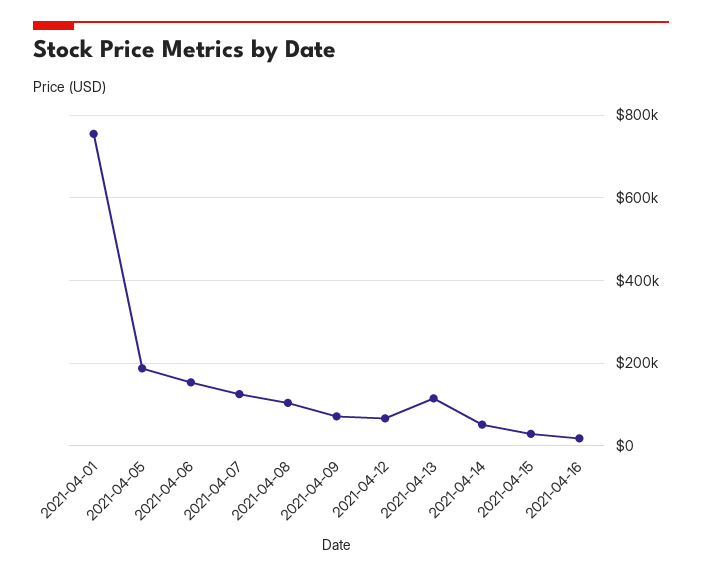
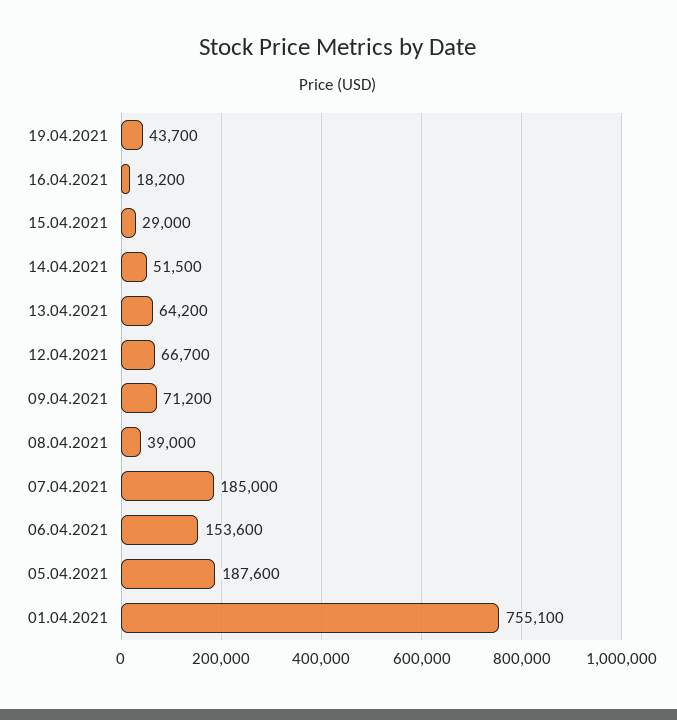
2021-04-07: 120000 -> 185000
2021-04-08: 100000 -> 39000
2021-04-13: 120000 -> 64200
19.04.2021: none -> 43700

